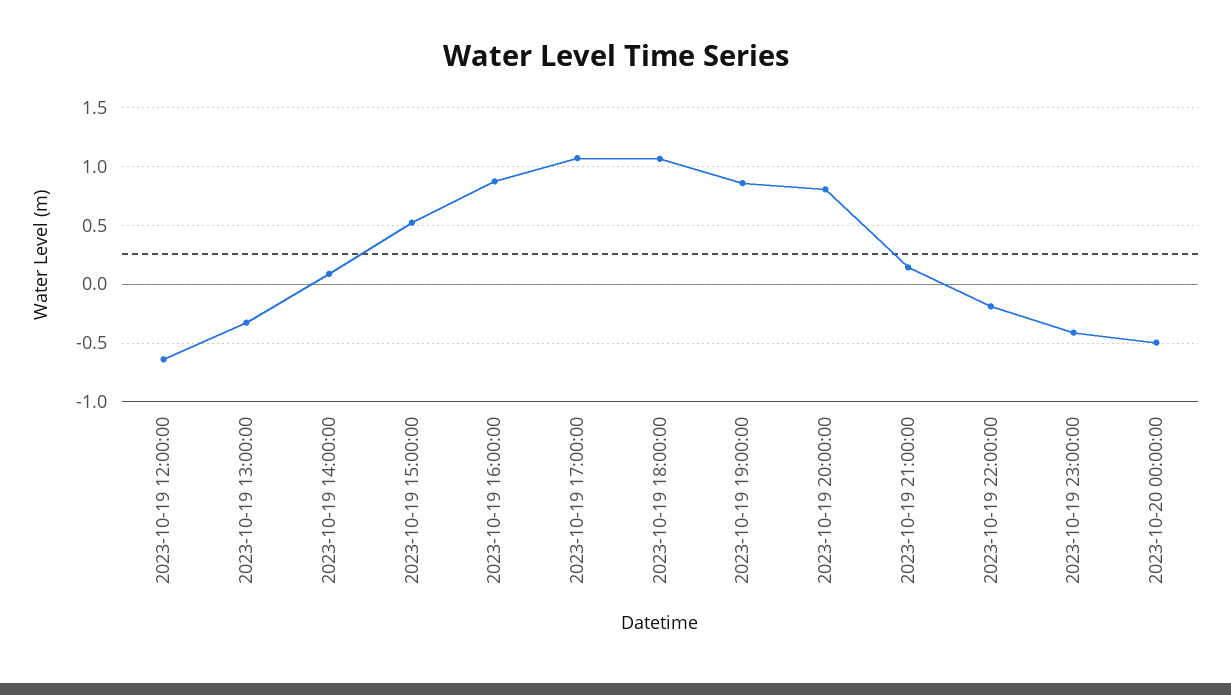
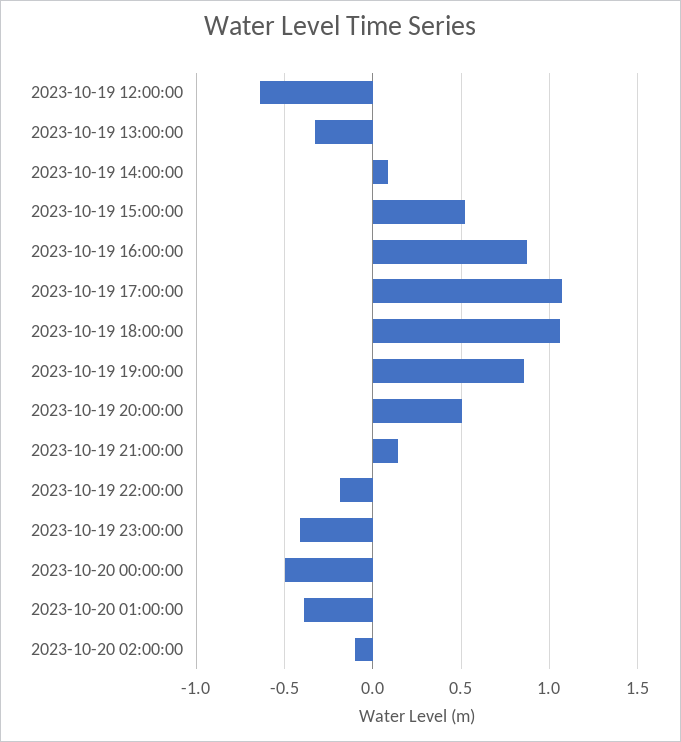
2023-10-19 20:00:00: 0.8 -> 0.5
2023-10-20 01:00:00: none -> -0.4
2023-10-20 02:00:00: none -> -0.1

